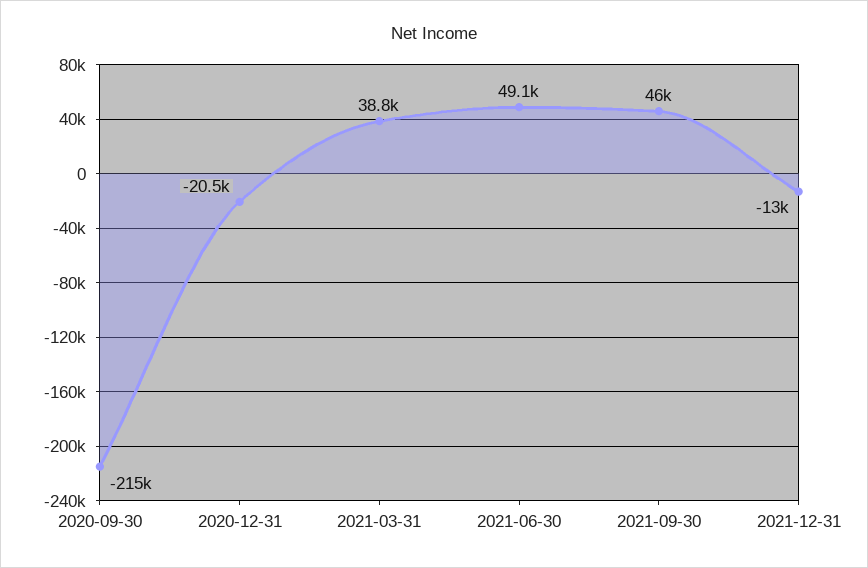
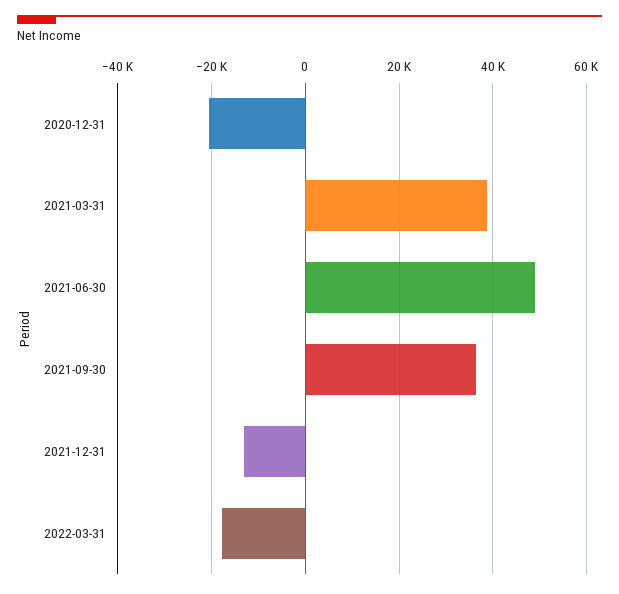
2020-09-30: -215000 -> none
2021-09-30: 46000 -> 36000
2022-03-31: none -> -18000

